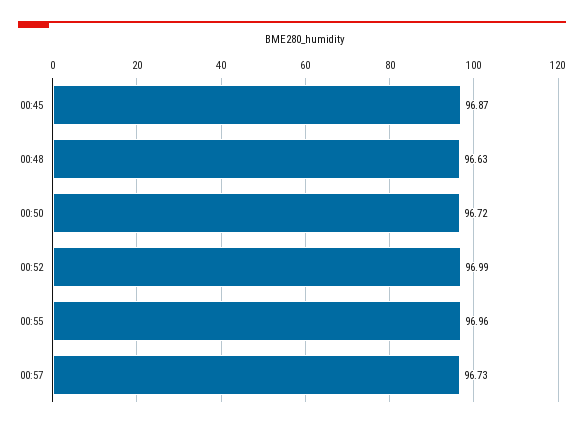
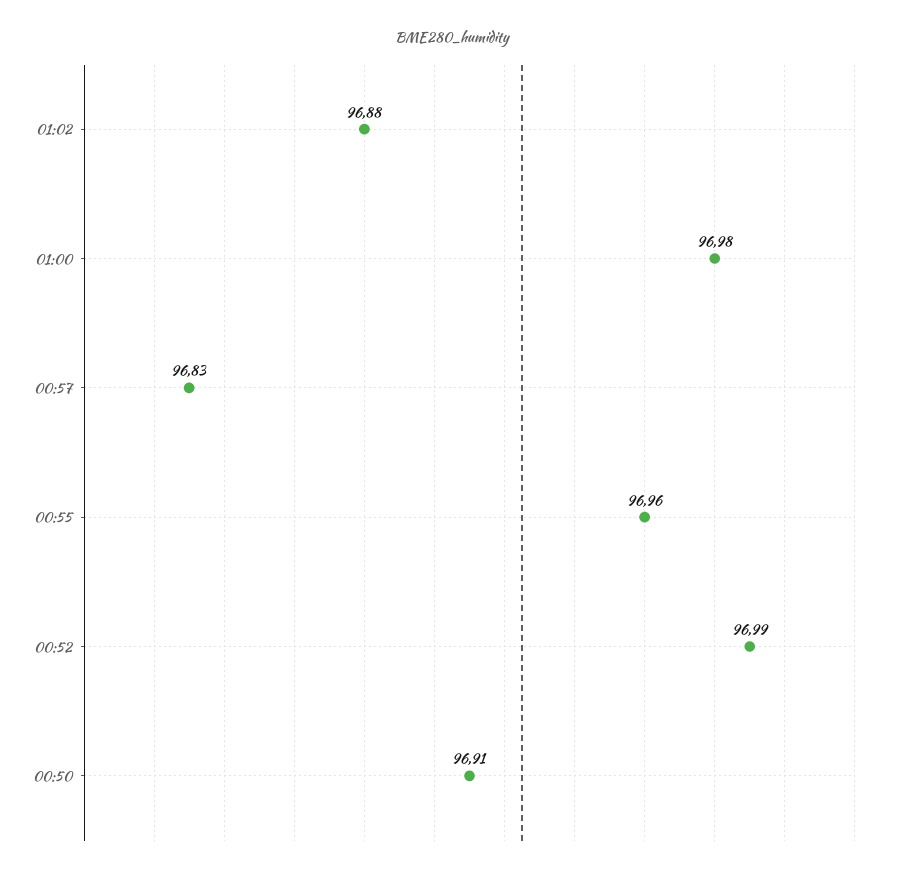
00:45: 96.87 -> none
00:48: 96.63 -> none
00:50: 96.72 -> 96.91
00:57: 96.73 -> 96.83
01:02: none -> 96.88
01:00: none -> 96.98

